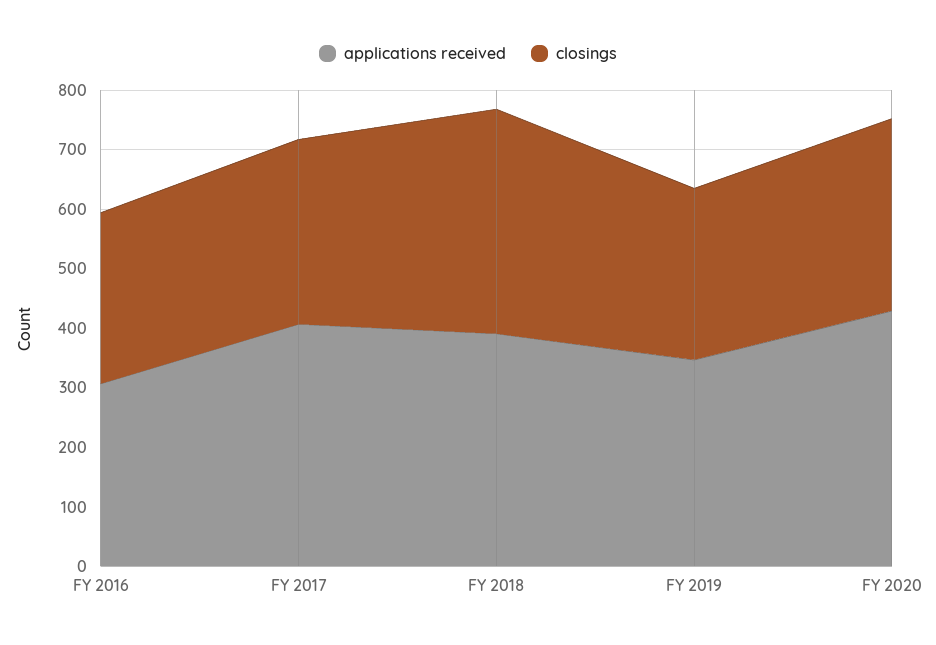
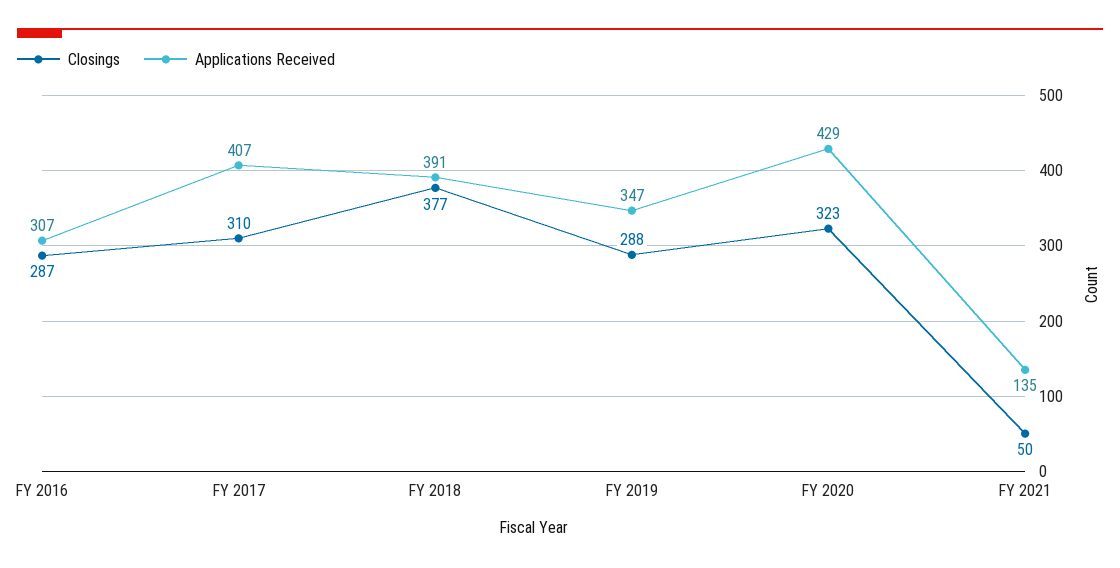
closings, FY 2021: none -> 50
applications received, FY 2021: none -> 135

